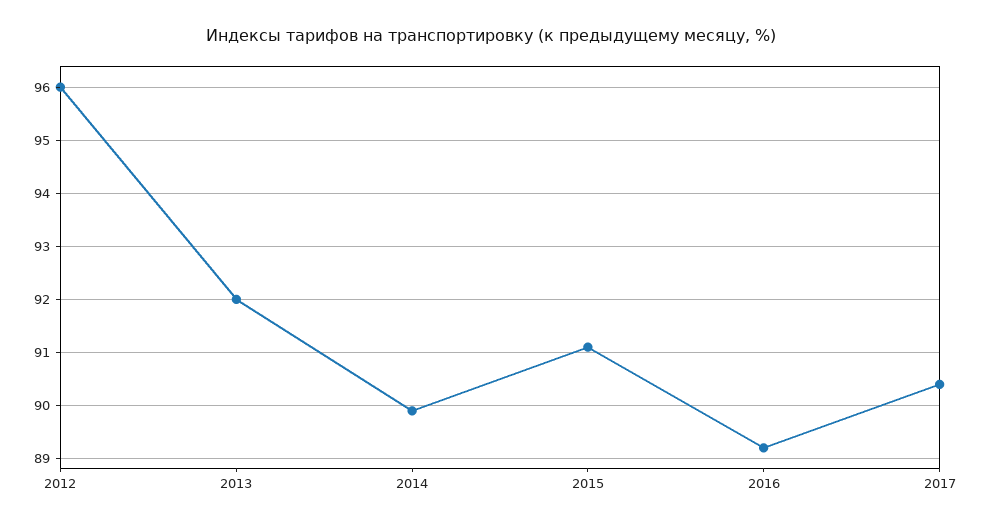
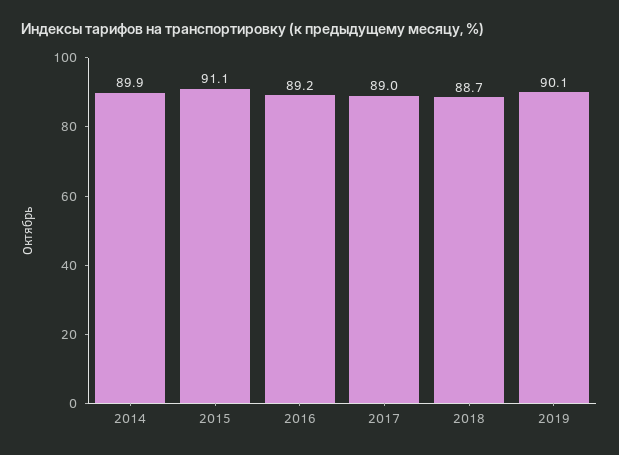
2012: 96 -> none
2013: 92 -> none
2017: 90.5 -> 89
2018: none -> 88.7
2019: none -> 90.1

